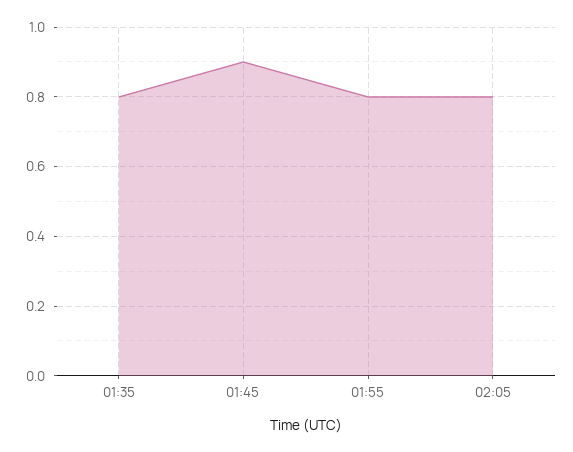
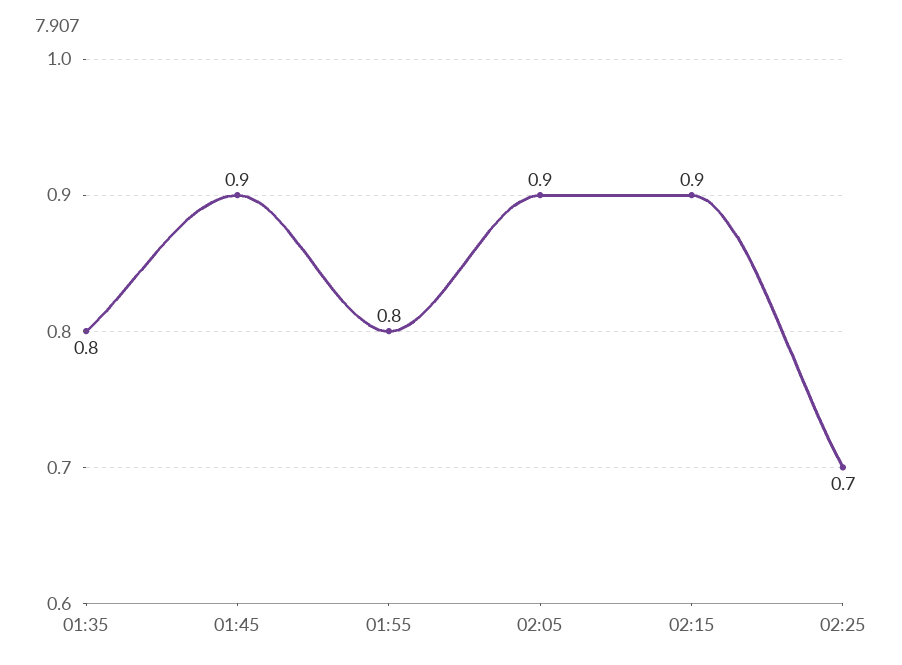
02:05: 0.8 -> 0.9
02:15: none -> 0.9
02:25: none -> 0.7

